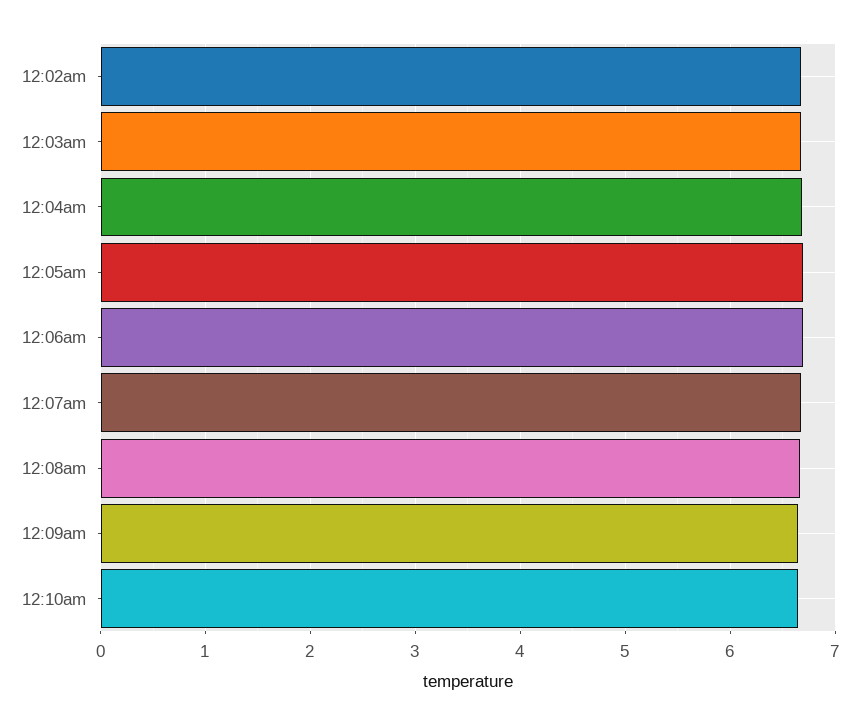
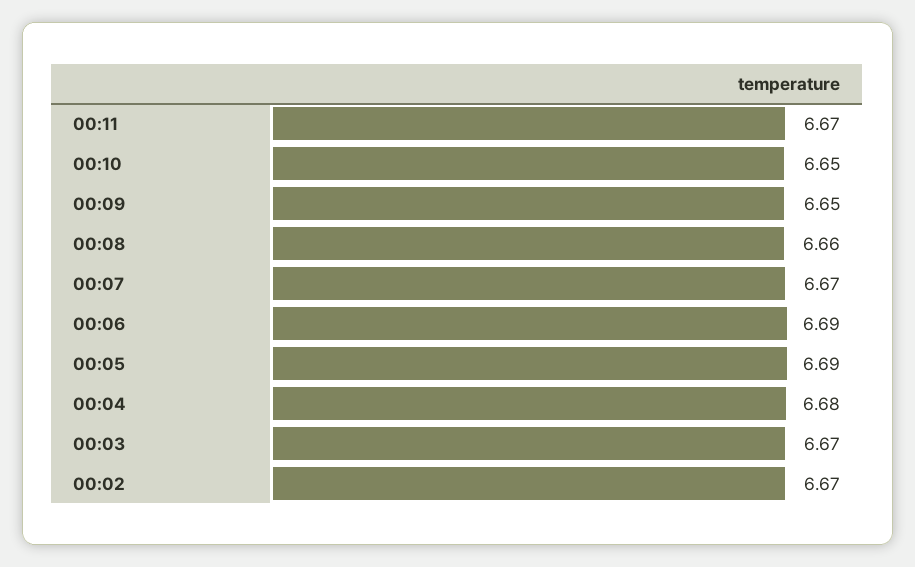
00:11: none -> 6.67

